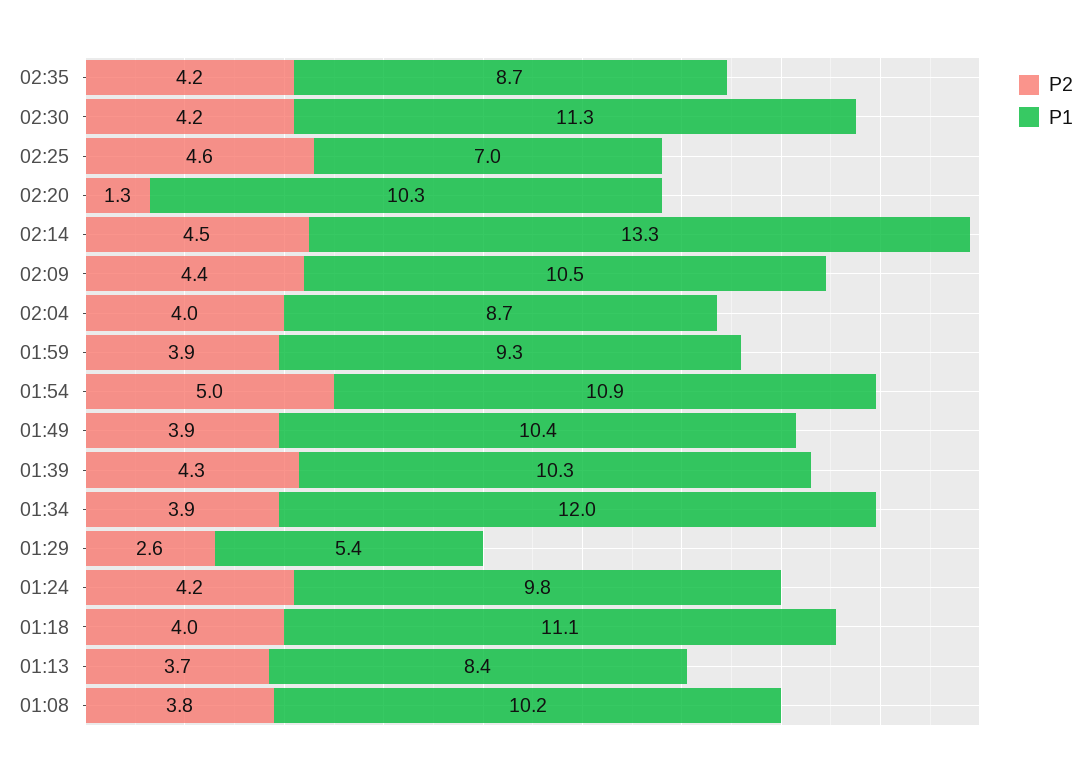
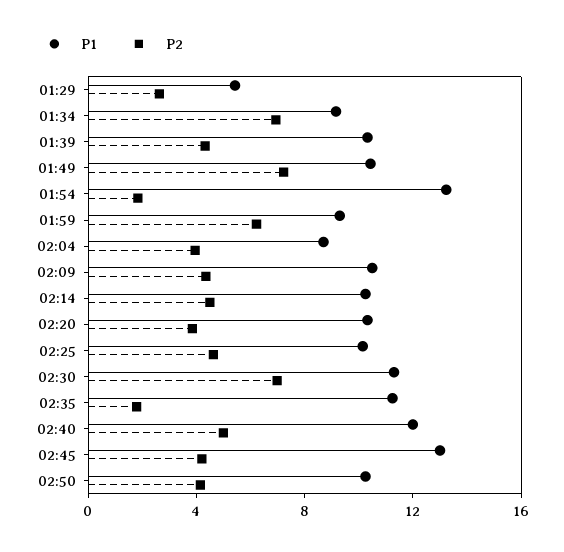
P2, 02:35: 4.2 -> 2
P1, 02:35: 8.7 -> 11
P2, 02:30: 4.2 -> 7
P1, 02:25: 7 -> 10
P2, 02:20: 1.3 -> 4
P1, 02:14: 13.3 -> 10
P2, 01:59: 3.9 -> 6
P2, 01:54: 5 -> 2
P1, 01:54: 10.9 -> 13
P2, 01:49: 3.9 -> 7
P2, 01:34: 3.9 -> 7
P1, 01:34: 12 -> 9
P2, 01:24: 4.2 -> none
P1, 01:24: 9.8 -> none
P2, 01:18: 4 -> none
P1, 01:18: 11.1 -> none
P2, 01:13: 3.7 -> none
P1, 01:13: 8.4 -> none
P2, 01:08: 3.8 -> none
P1, 01:08: 10.2 -> none
P1, 02:40: none -> 12
P2, 02:40: none -> 5
P1, 02:45: none -> 13
P2, 02:45: none -> 4
P1, 02:50: none -> 10
P2, 02:50: none -> 4

